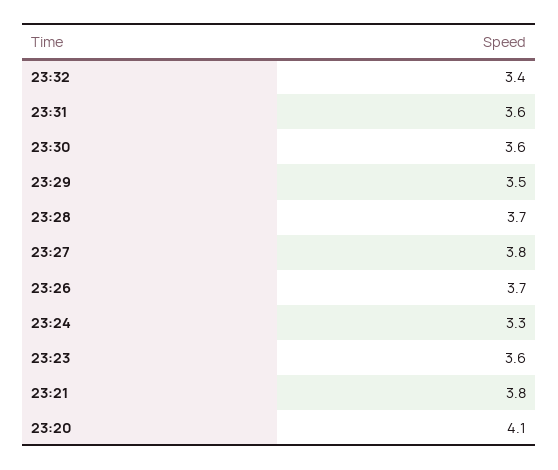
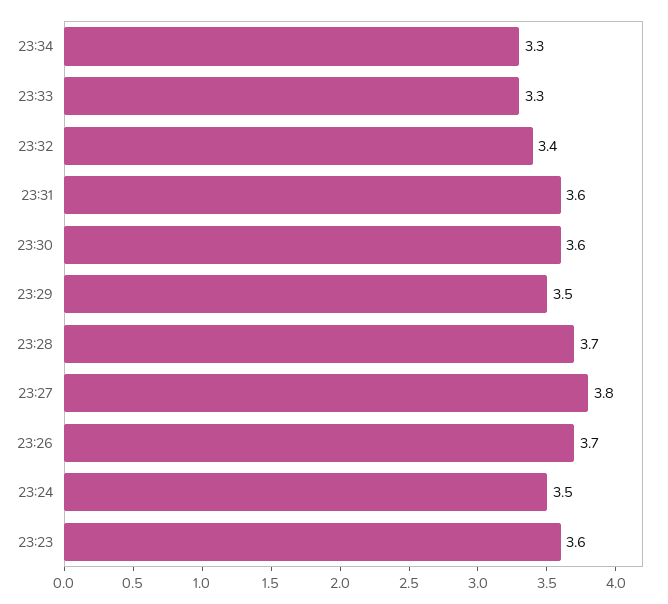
23:24: 3.3 -> 3.5
23:21: 3.8 -> none
23:20: 4.1 -> none
23:34: none -> 3.3
23:33: none -> 3.3

